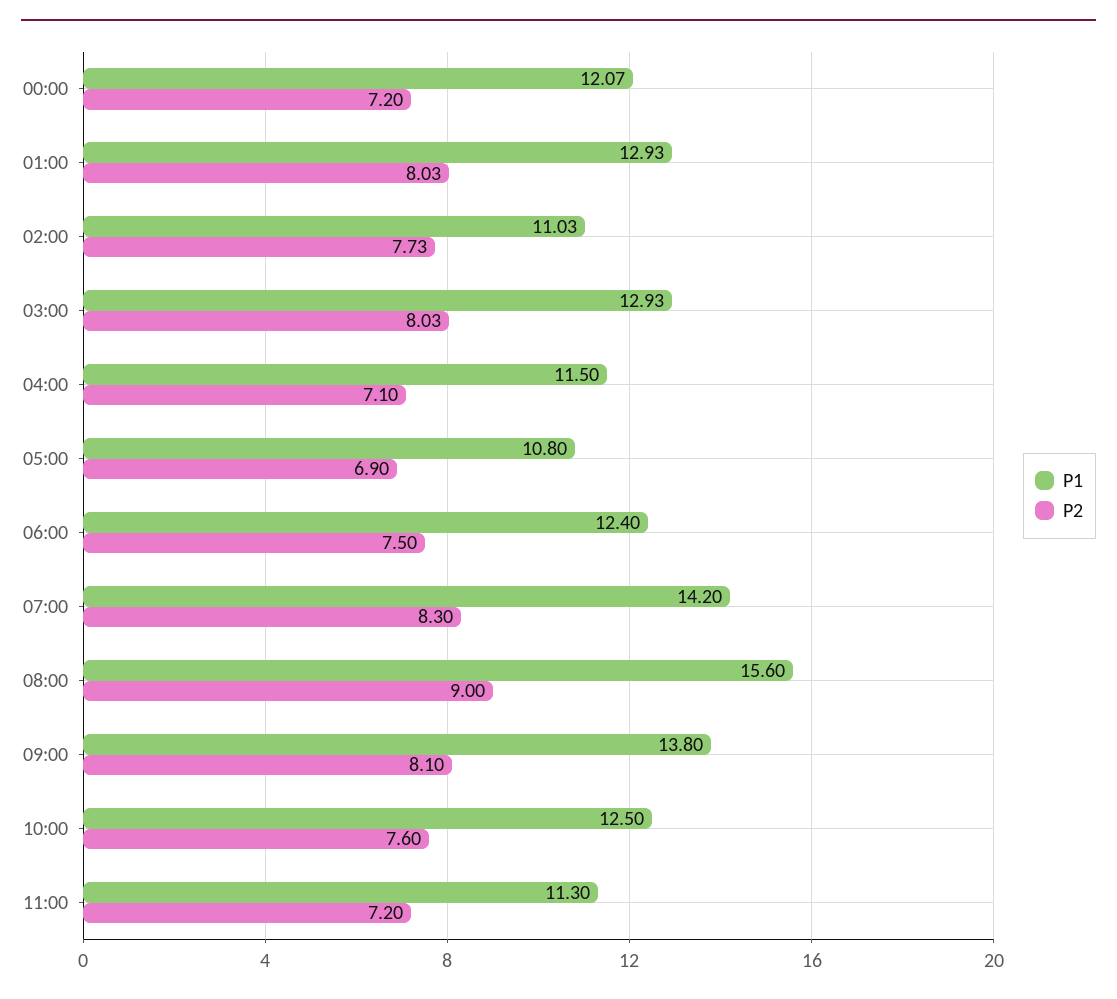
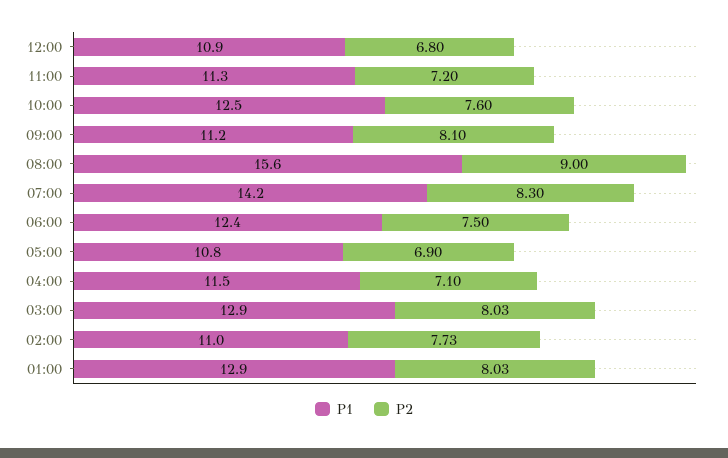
P1, 00:00: 12.07 -> none
P2, 00:00: 7.2 -> none
P1, 09:00: 13.8 -> 11.2
P1, 12:00: none -> 10.9
P2, 12:00: none -> 6.8

